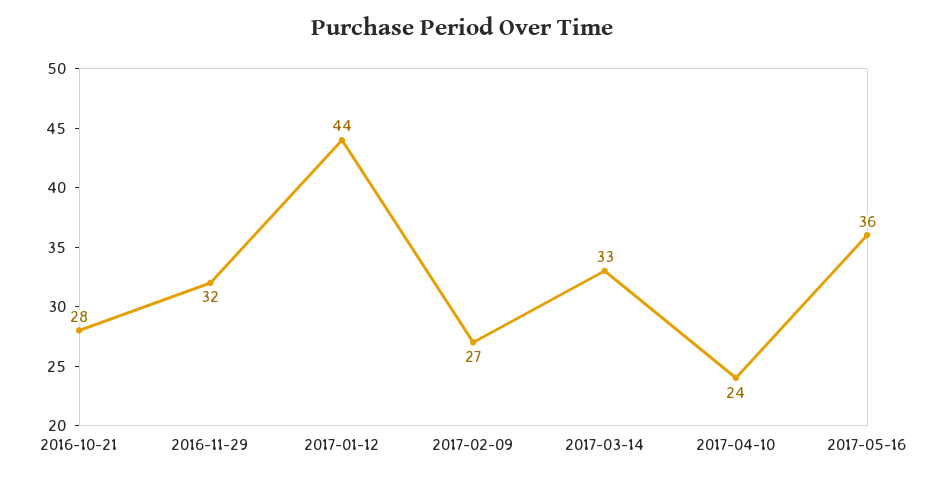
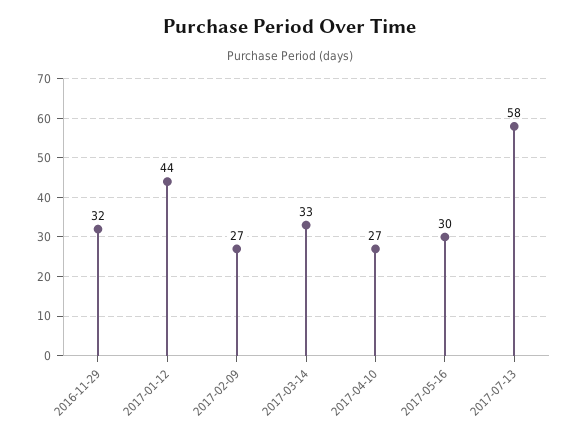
2016-10-21: 28 -> none
2017-04-10: 24 -> 27
2017-05-16: 36 -> 30
2017-07-13: none -> 58

